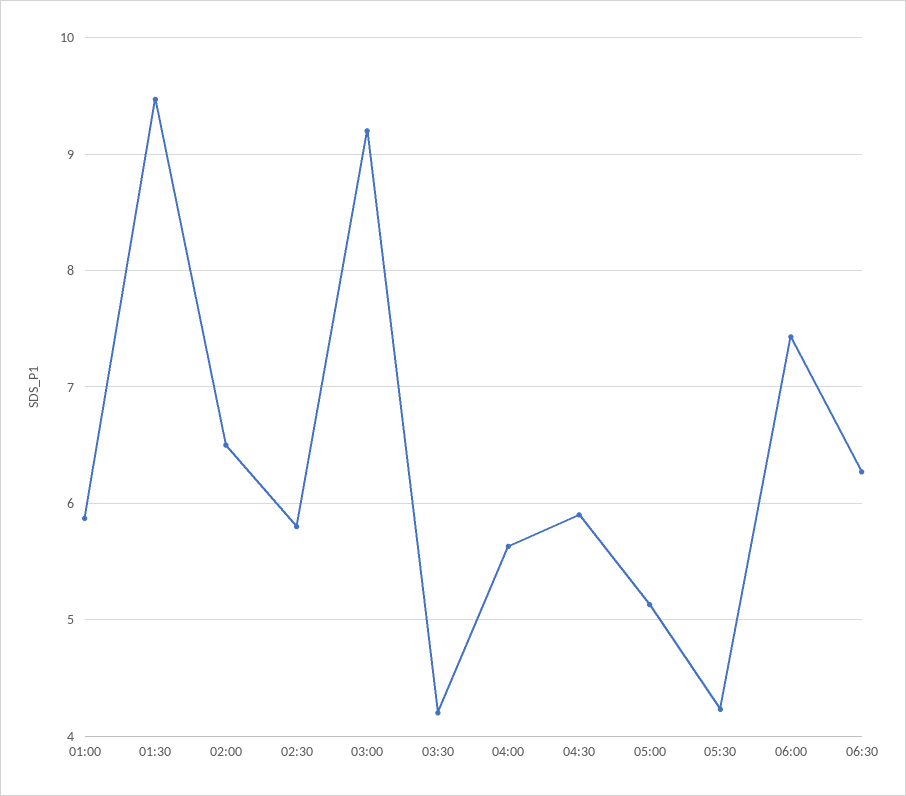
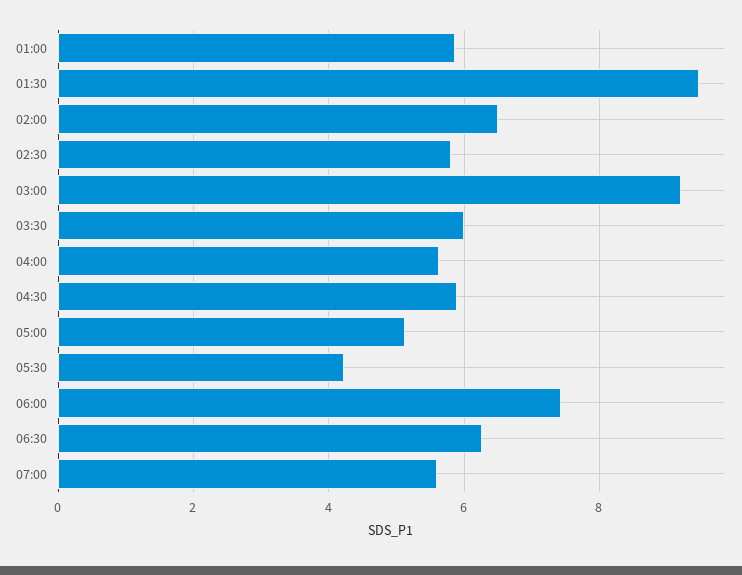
03:30: 4.2 -> 6
07:00: none -> 5.6

